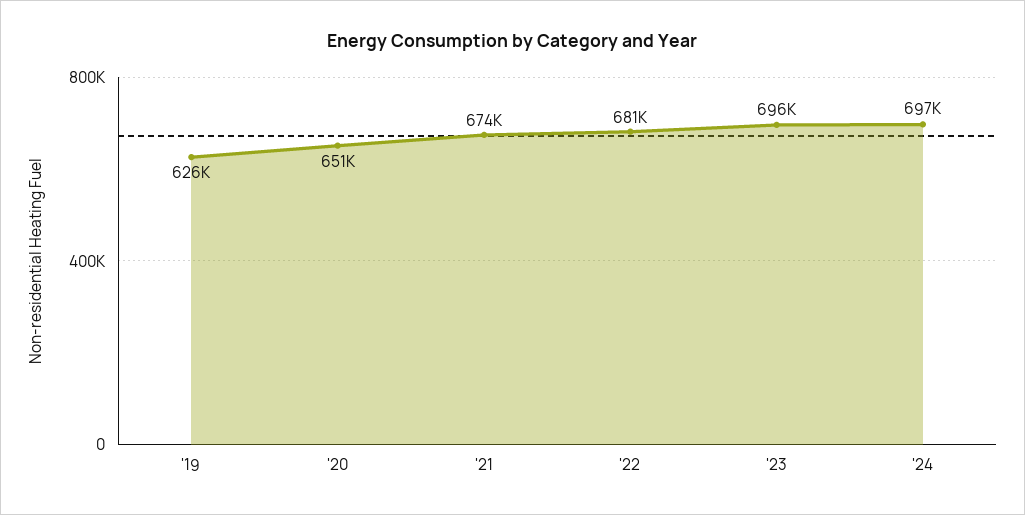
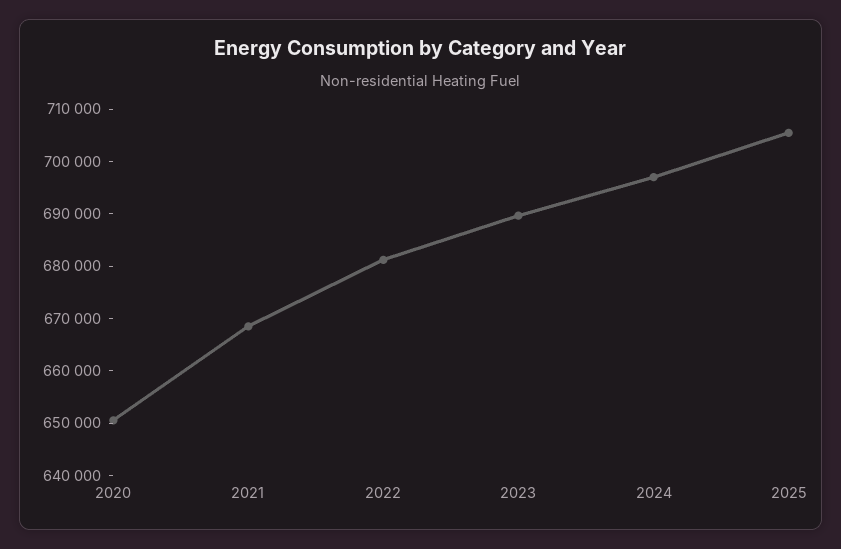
'19: 626000 -> none
'21: 674000 -> 668000
'23: 696000 -> 690000
2025: none -> 706000

